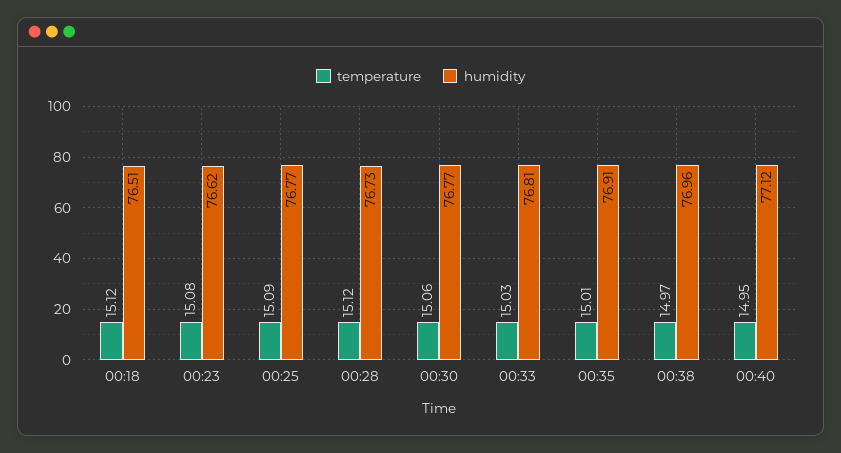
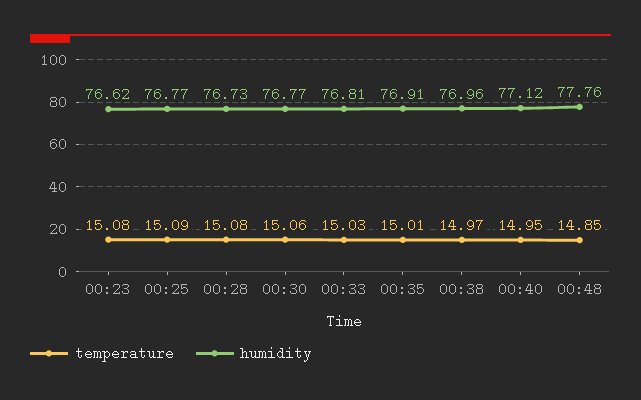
temperature, 00:18: 15.12 -> none
humidity, 00:18: 76.51 -> none
temperature, 00:28: 15.12 -> 15.08
temperature, 00:48: none -> 14.85
humidity, 00:48: none -> 77.76

